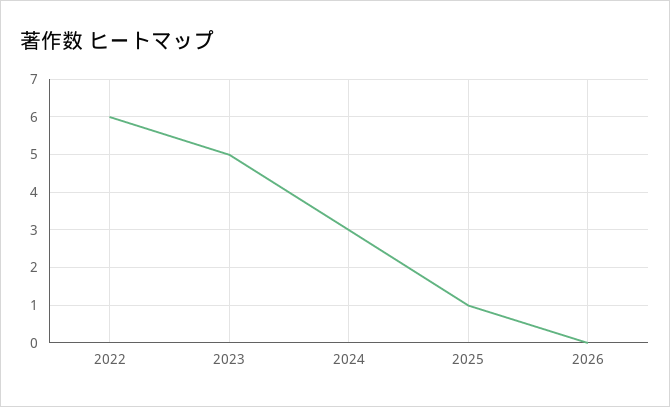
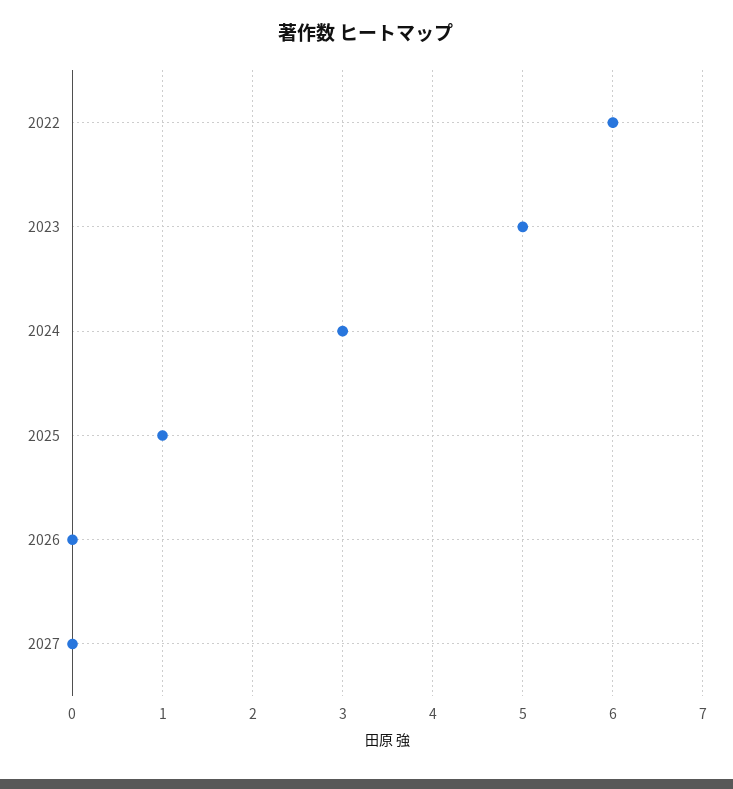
2027: none -> 0

